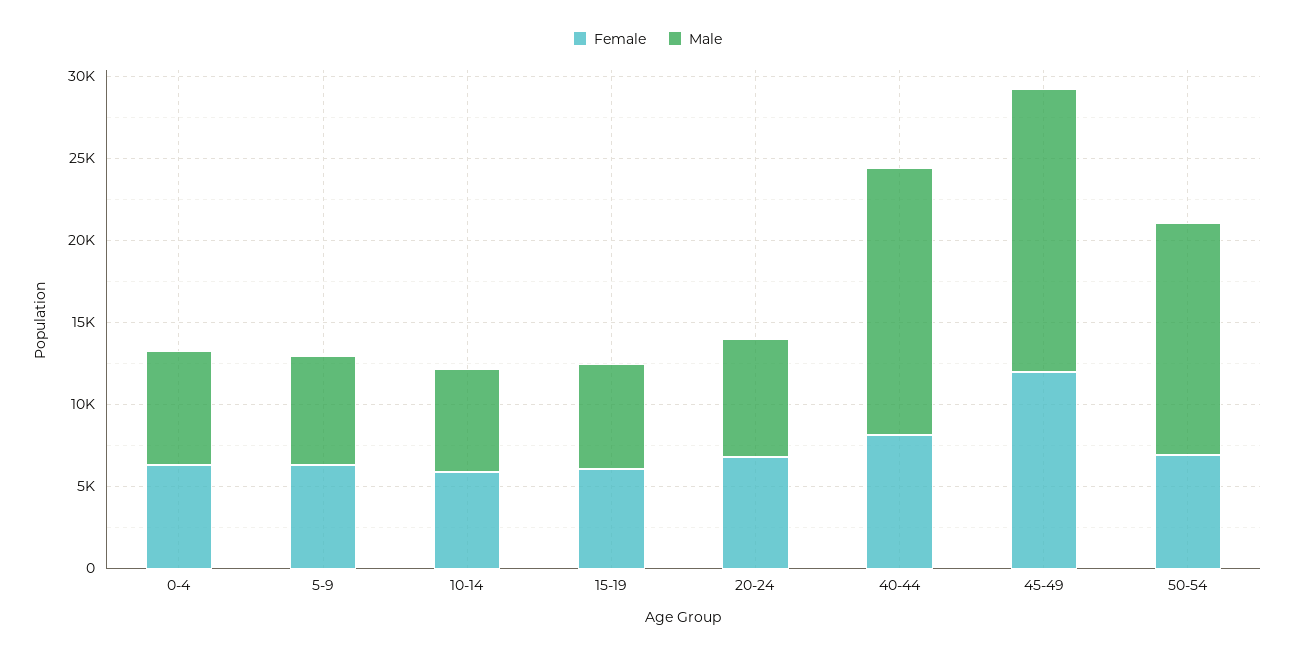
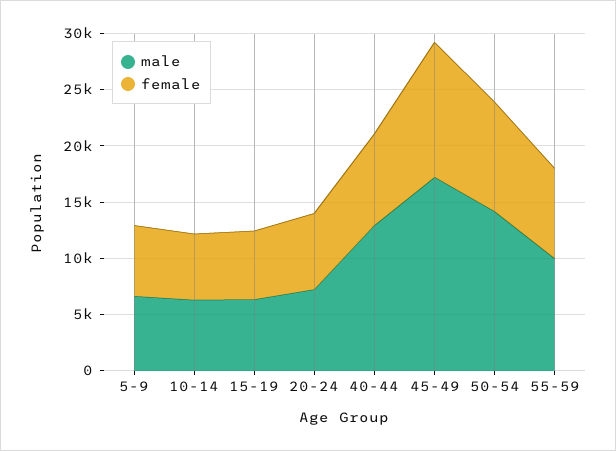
Female, 0-4: 6000 -> none
Male, 0-4: 7000 -> none
Male, 40-44: 16000 -> 13000
Female, 50-54: 7000 -> 10000
Male, 55-59: none -> 10000
Female, 55-59: none -> 8000

